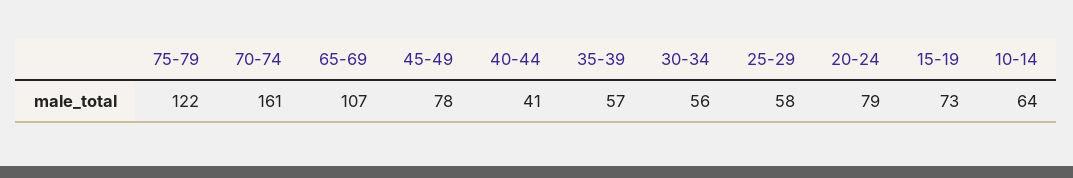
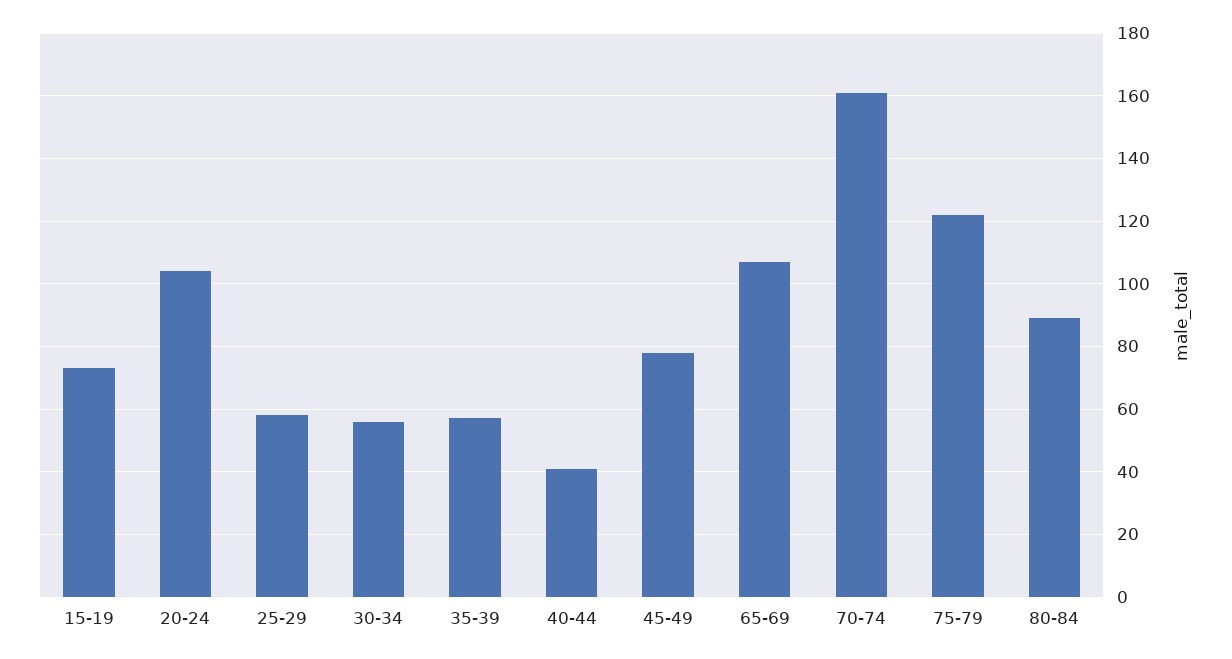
20-24: 79 -> 105
10-14: 64 -> none
80-84: none -> 90

